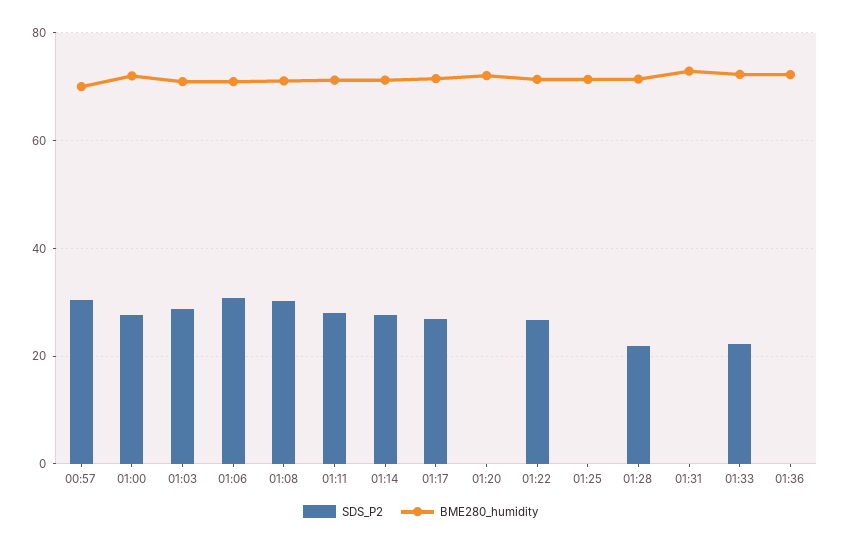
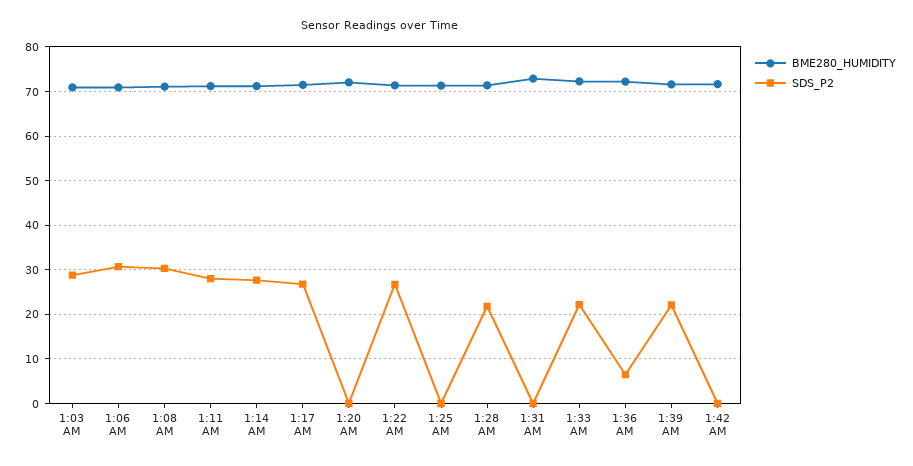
SDS_P2, 00:57: 30 -> none
BME280_humidity, 00:57: 70 -> none
SDS_P2, 01:00: 28 -> none
BME280_humidity, 01:00: 72 -> none
SDS_P2, 01:36: 0 -> 6
BME280_humidity, 1:39 AM: none -> 72
SDS_P2, 1:39 AM: none -> 22
BME280_humidity, 1:42 AM: none -> 72
SDS_P2, 1:42 AM: none -> 0

